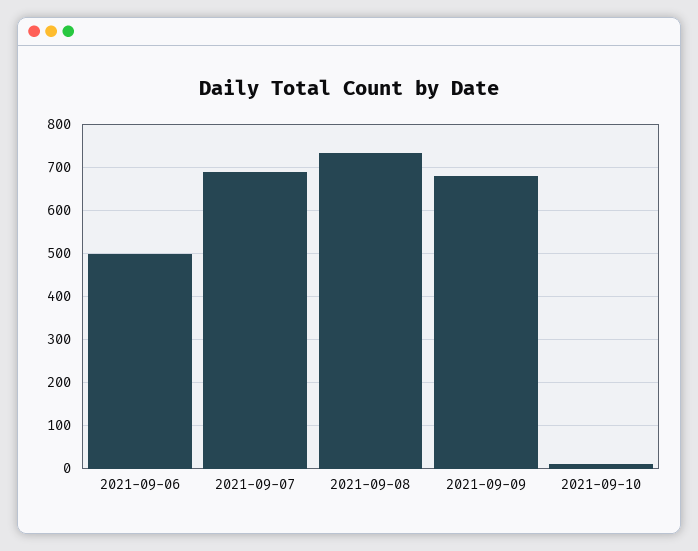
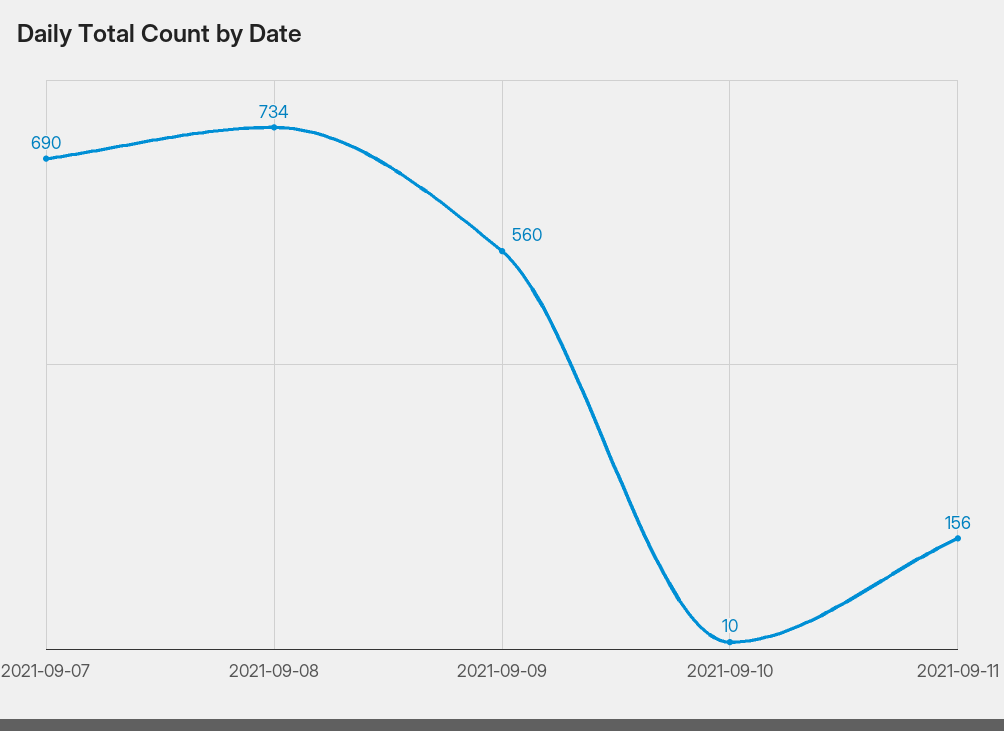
2021-09-06: 500 -> none
2021-09-09: 680 -> 560
2021-09-11: none -> 156

